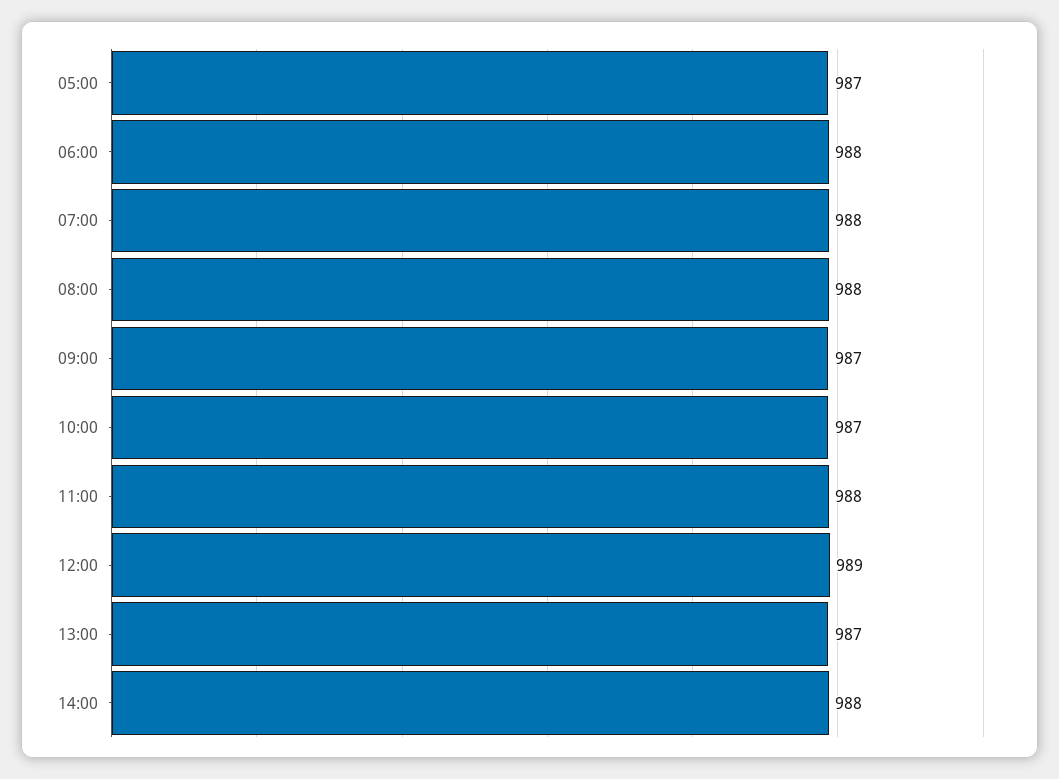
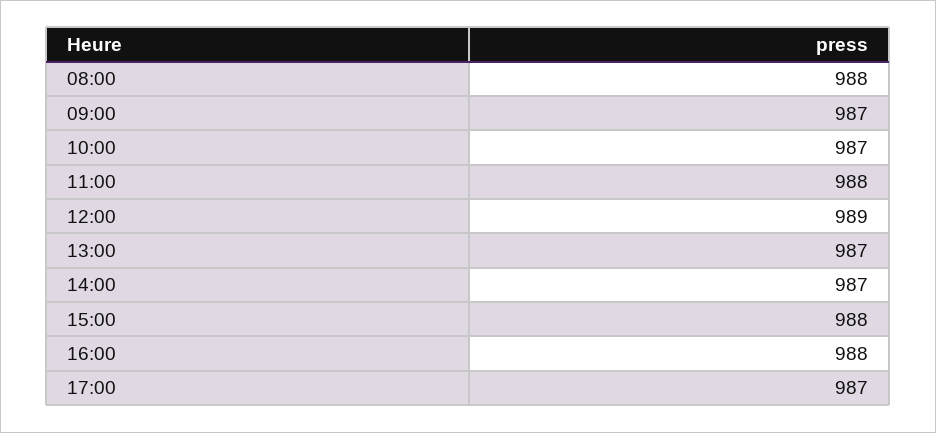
05:00: 987 -> none
06:00: 988 -> none
07:00: 988 -> none
14:00: 988 -> 987
15:00: none -> 988
16:00: none -> 988
17:00: none -> 987

